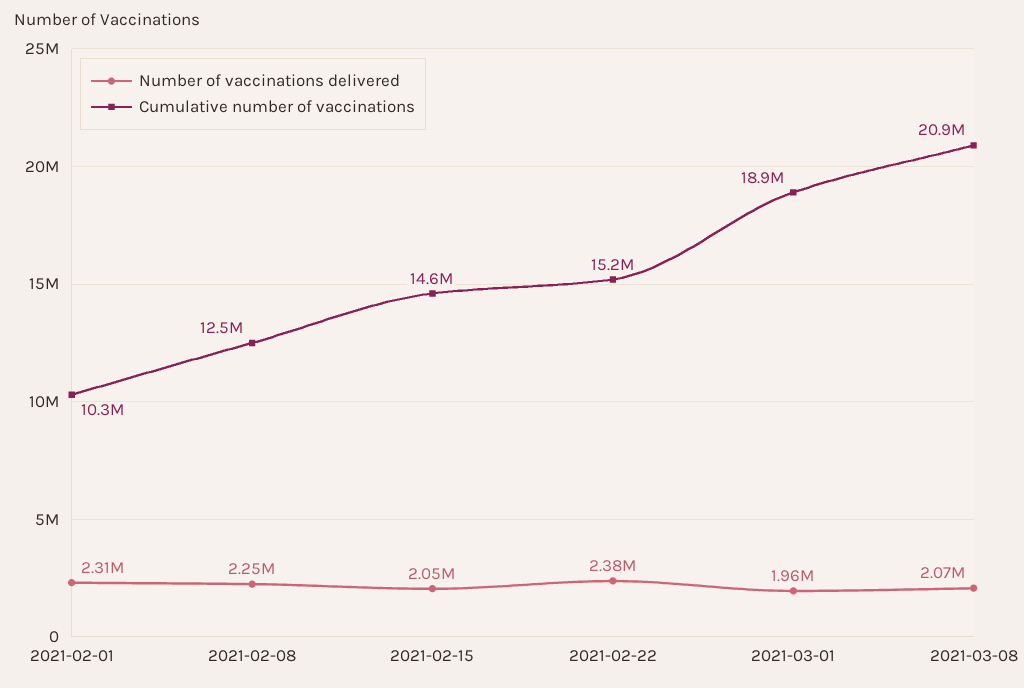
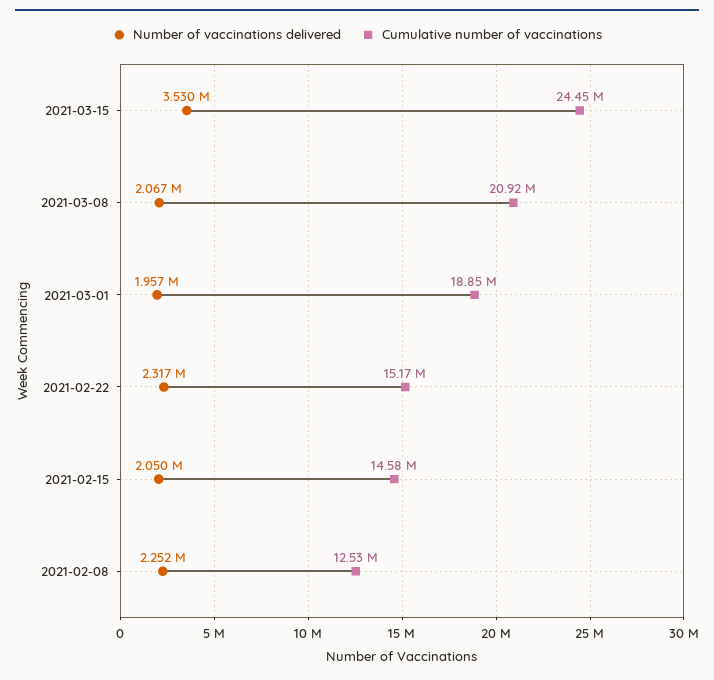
Number of vaccinations delivered, 2021-02-01: 2310000 -> none
Cumulative number of vaccinations, 2021-02-01: 10300000 -> none
Number of vaccinations delivered, 2021-02-22: 2380000 -> 2317000
Number of vaccinations delivered, 2021-03-15: none -> 3530000
Cumulative number of vaccinations, 2021-03-15: none -> 24450000

